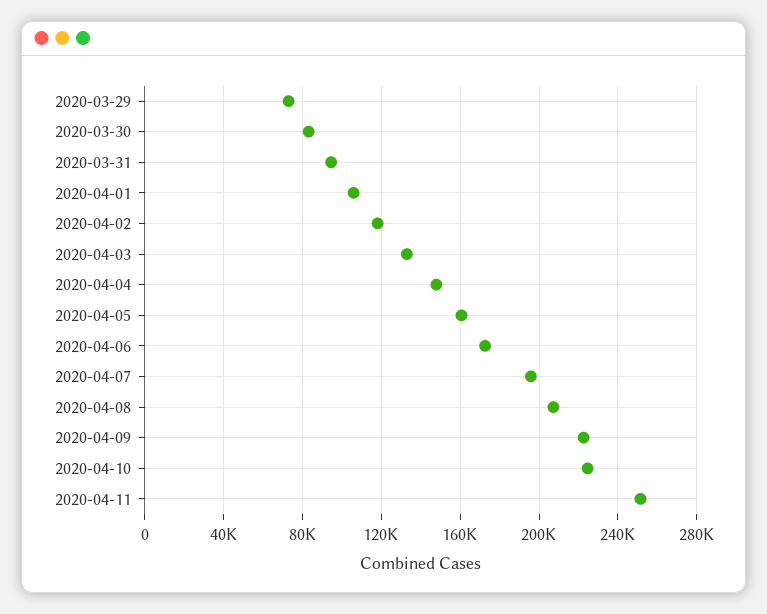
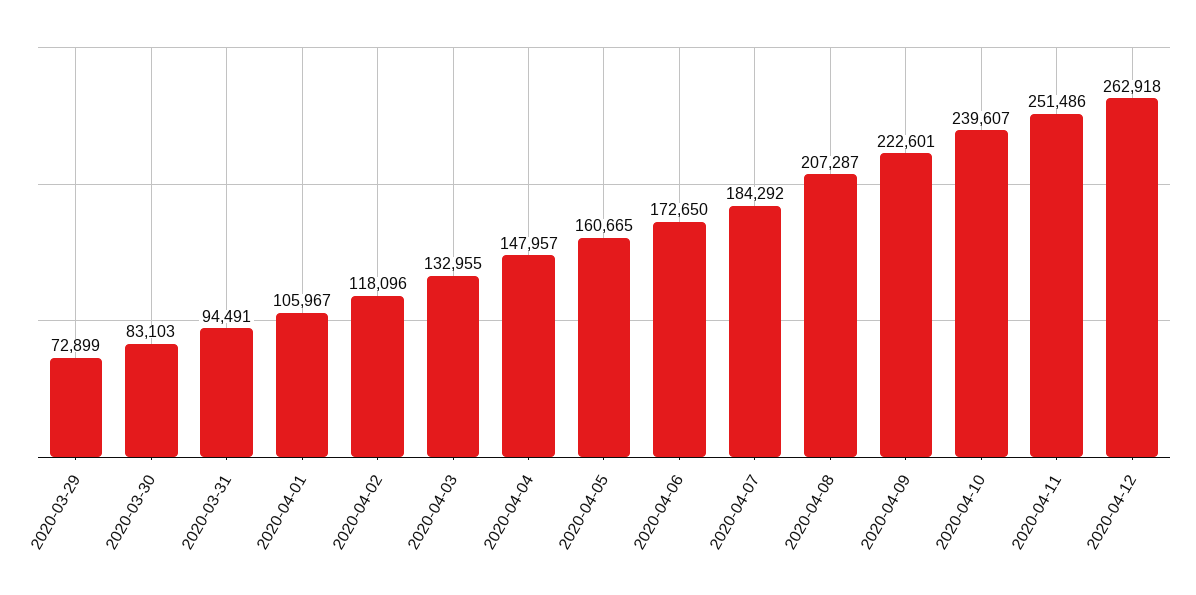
2020-04-07: 195000 -> 184292
2020-04-10: 225000 -> 239607
2020-04-12: none -> 262918

